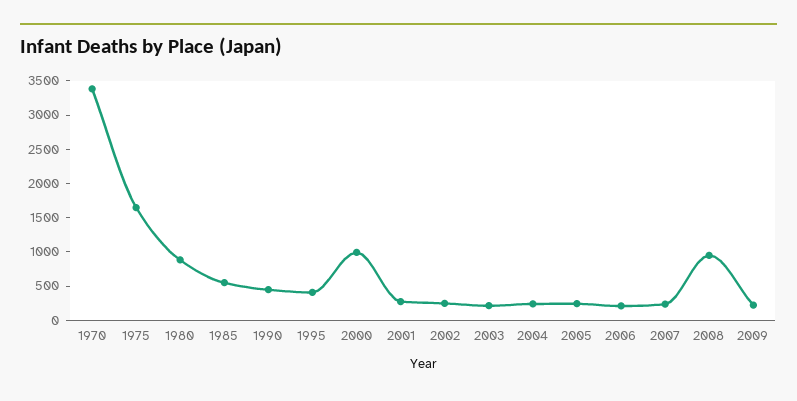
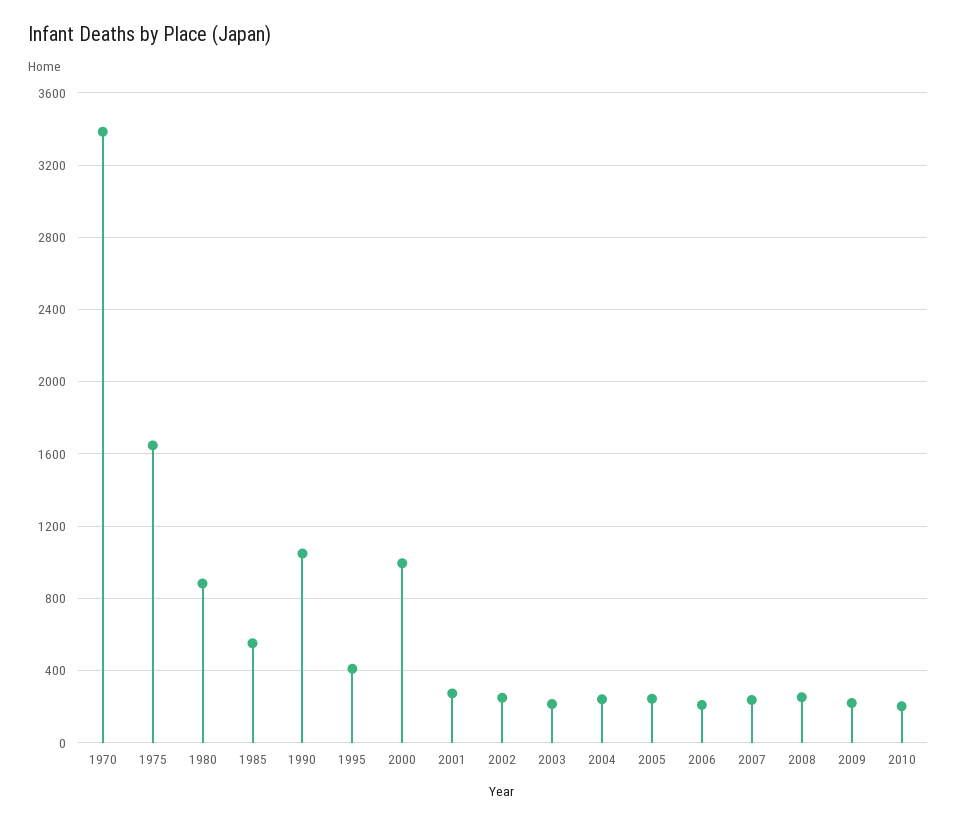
1990: 500 -> 1050
2008: 1000 -> 250
2010: none -> 200

